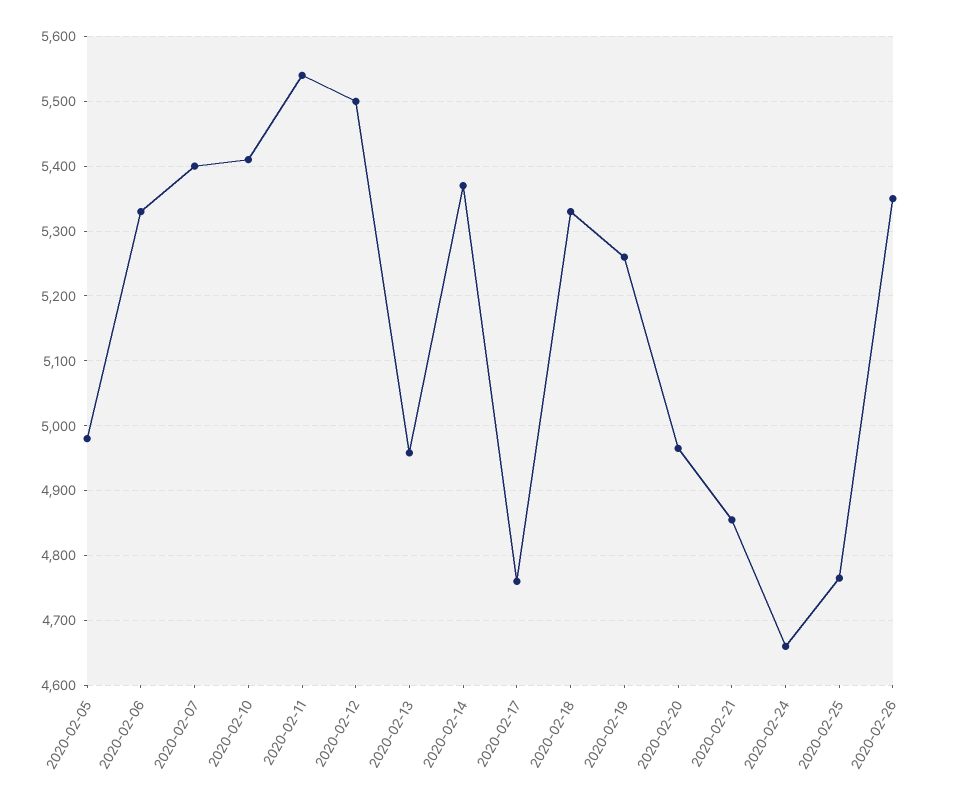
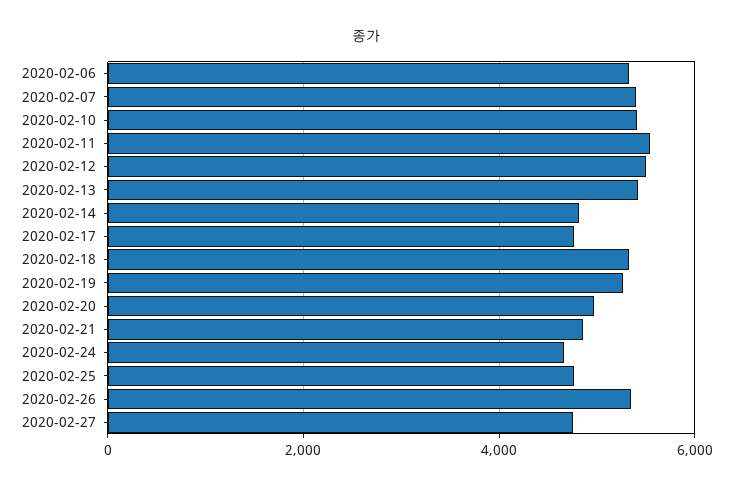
2020-02-05: 4980 -> none
2020-02-13: 4960 -> 5400
2020-02-14: 5370 -> 4800
2020-02-27: none -> 4800

